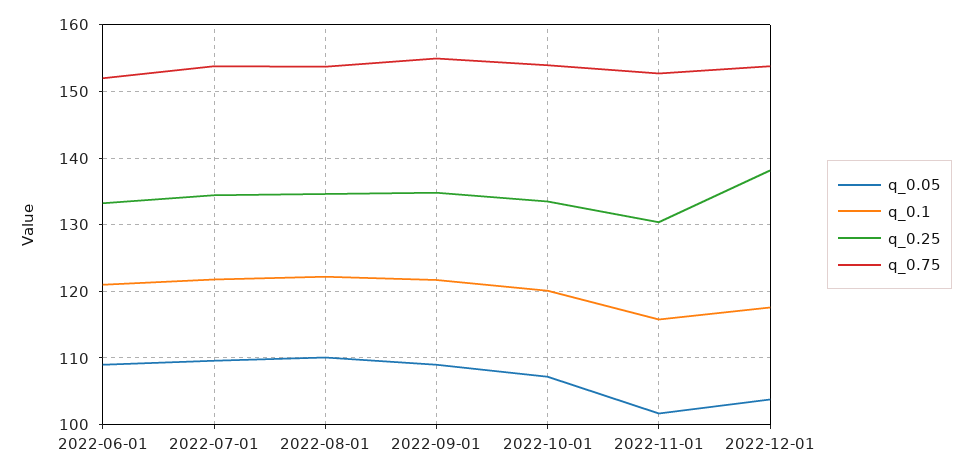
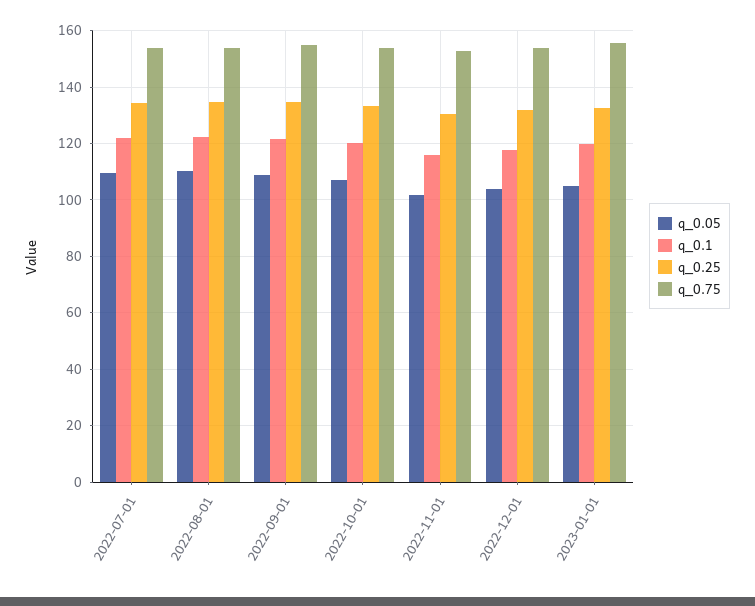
q_0.05, 2022-06-01: 109 -> none
q_0.1, 2022-06-01: 121 -> none
q_0.25, 2022-06-01: 133 -> none
q_0.75, 2022-06-01: 152 -> none
q_0.25, 2022-12-01: 138 -> 132.5
q_0.05, 2023-01-01: none -> 105
q_0.1, 2023-01-01: none -> 120
q_0.25, 2023-01-01: none -> 132.5
q_0.75, 2023-01-01: none -> 155

